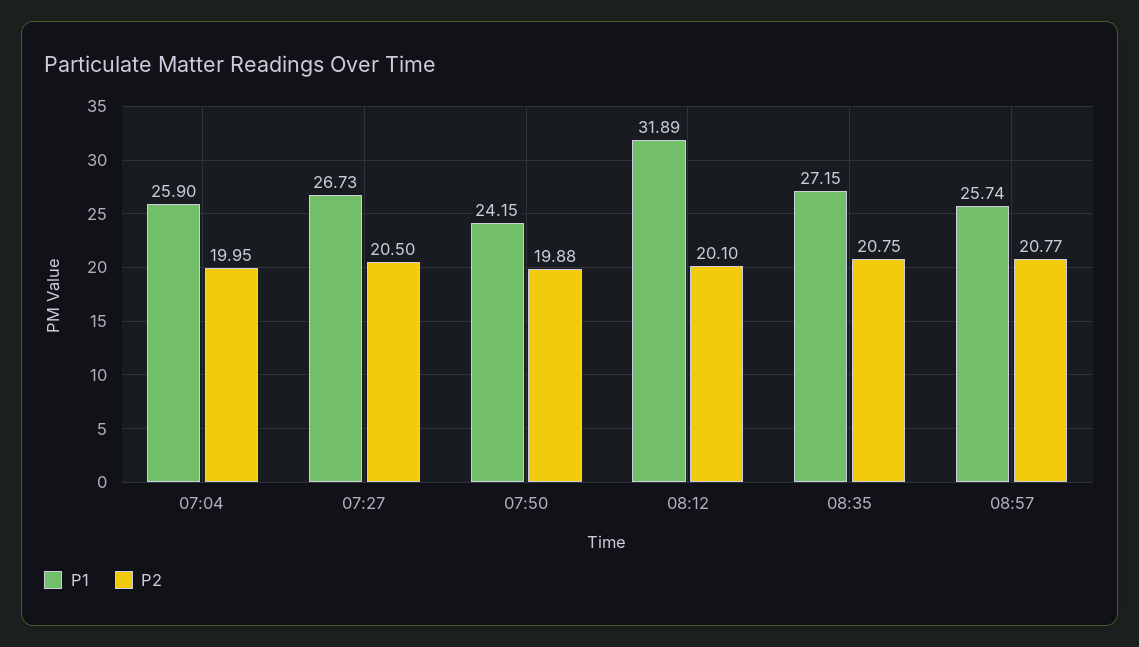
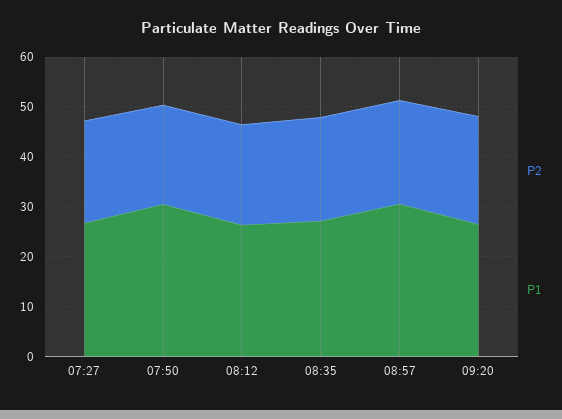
P1, 07:04: 25.9 -> none
P2, 07:04: 19.95 -> none
P1, 07:50: 24.15 -> 30
P1, 08:12: 31.89 -> 26
P1, 08:57: 25.74 -> 30
P2, 09:20: none -> 22
P1, 09:20: none -> 26

